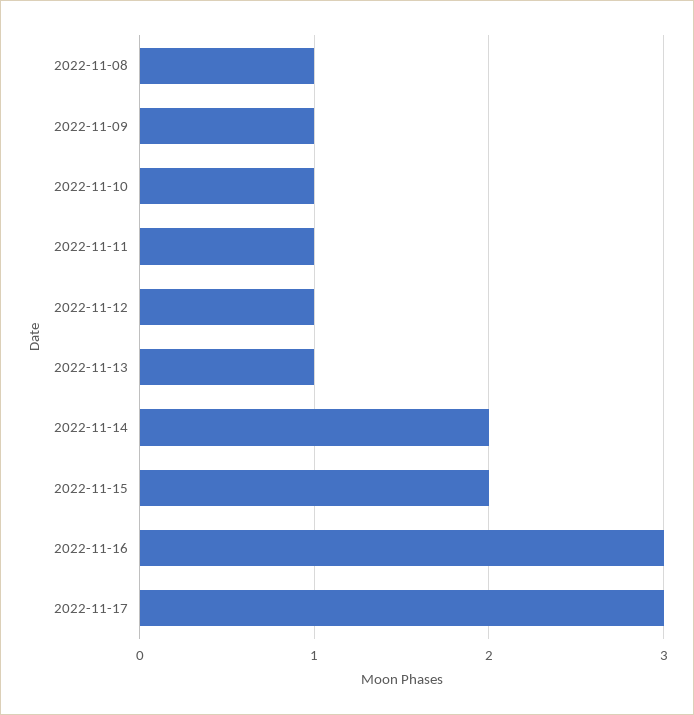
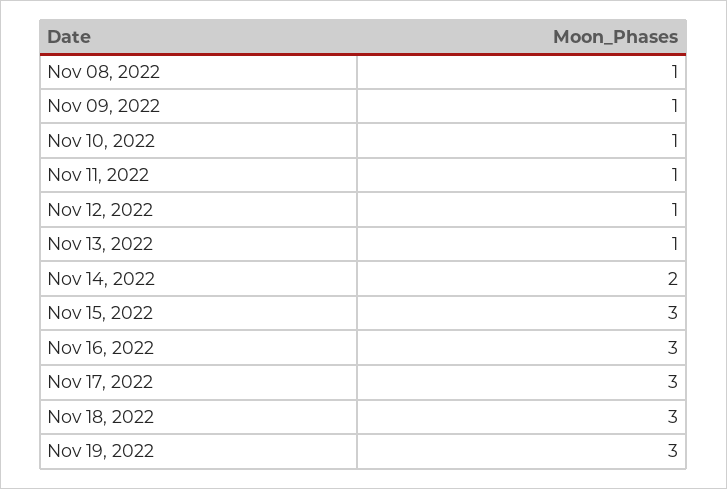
2022-11-15: 2 -> 3
Nov 18, 2022: none -> 3
Nov 19, 2022: none -> 3

